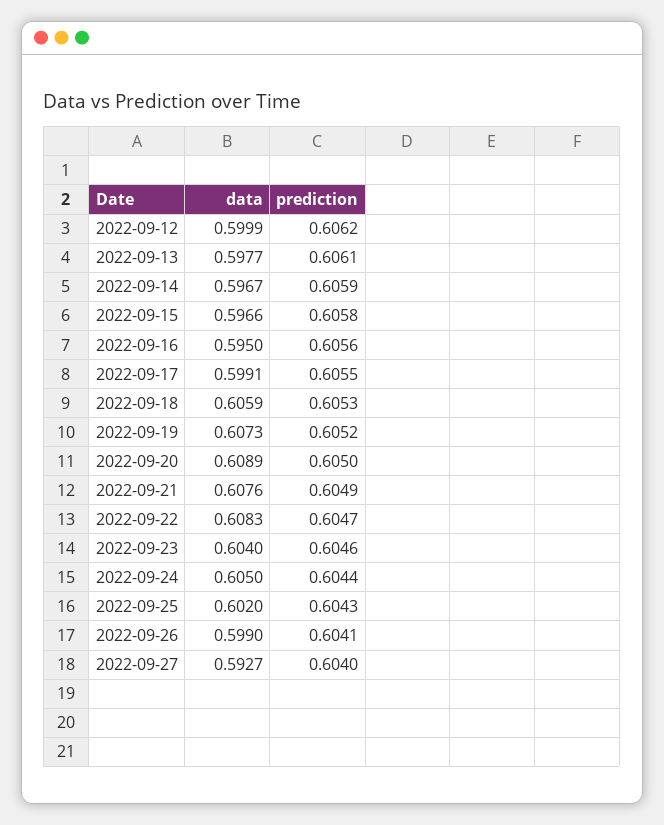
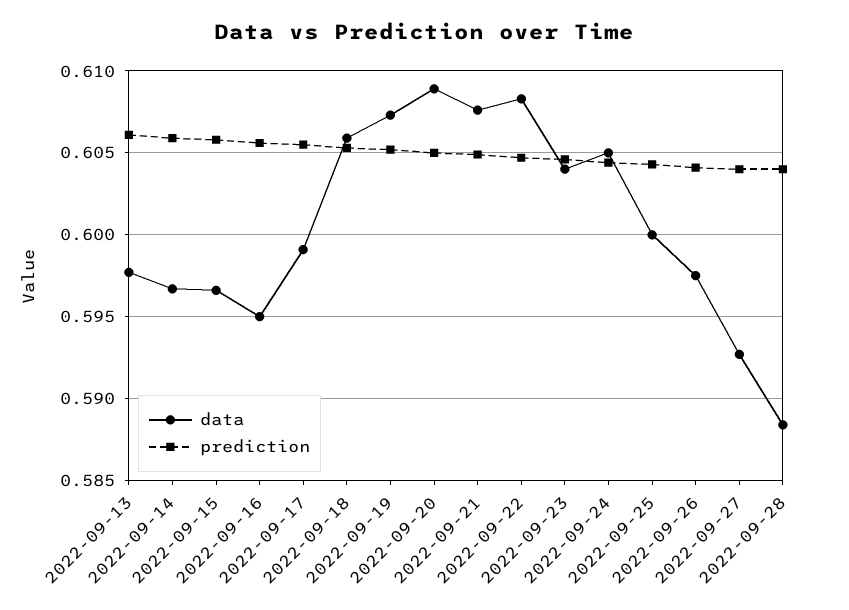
data, 2022-09-12: 0.5999 -> none
prediction, 2022-09-12: 0.6062 -> none
data, 2022-09-25: 0.602 -> 0.6
data, 2022-09-26: 0.599 -> 0.5975
data, 2022-09-28: none -> 0.5885
prediction, 2022-09-28: none -> 0.604

